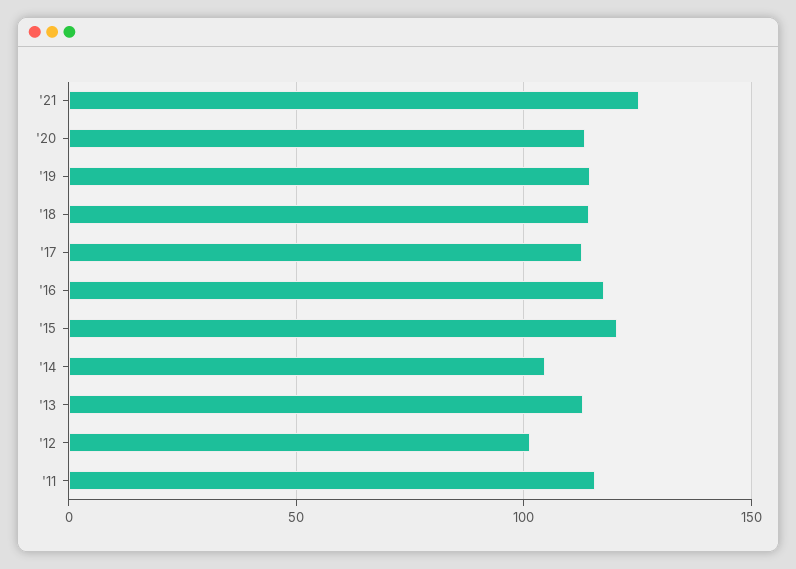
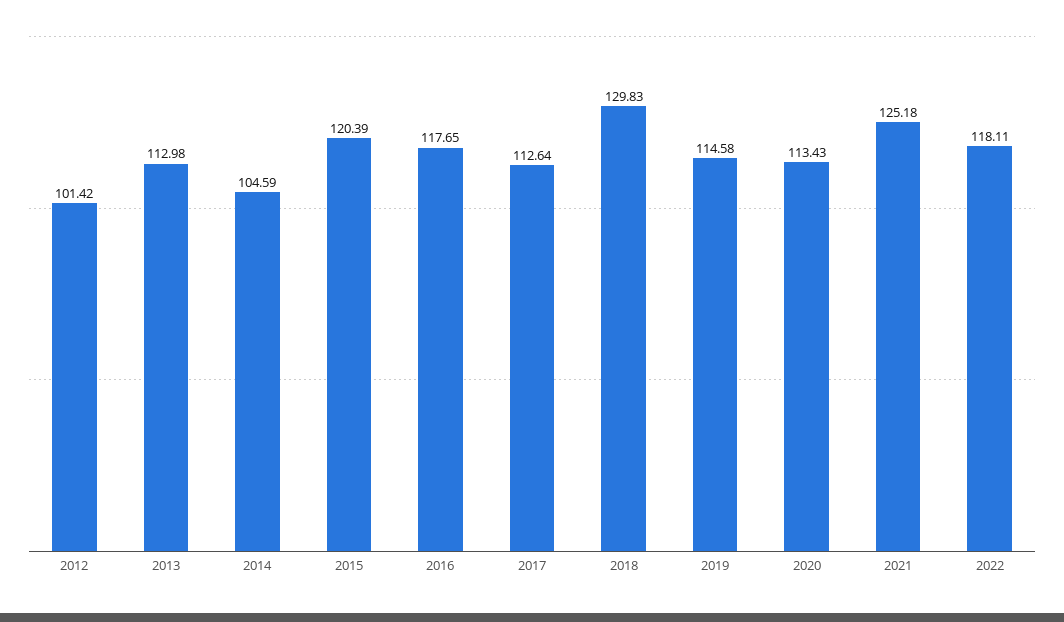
'18: 115 -> 129.83
'11: 115 -> none
2022: none -> 118.11

